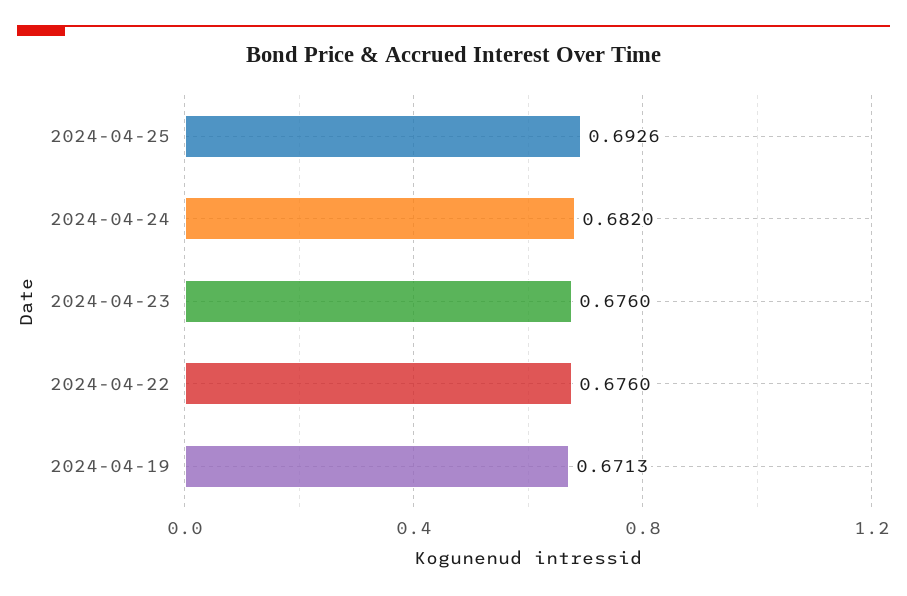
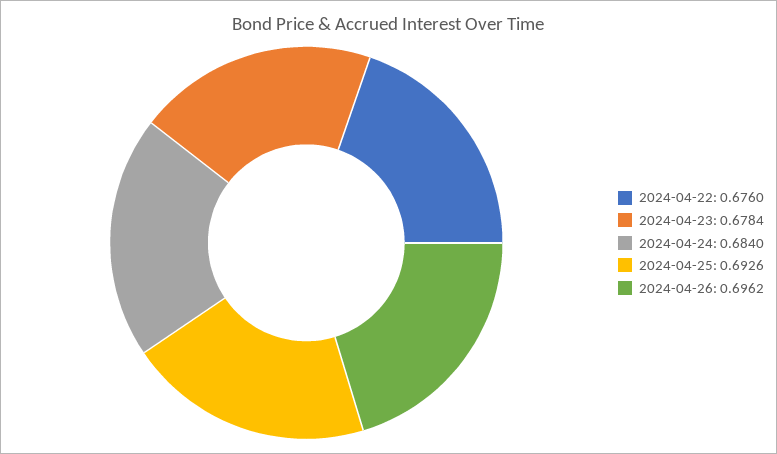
2024-04-24: 0.682 -> 0.684
2024-04-23: 0.676 -> 0.6784
2024-04-19: 0.6713 -> none
2024-04-26: none -> 0.6962

